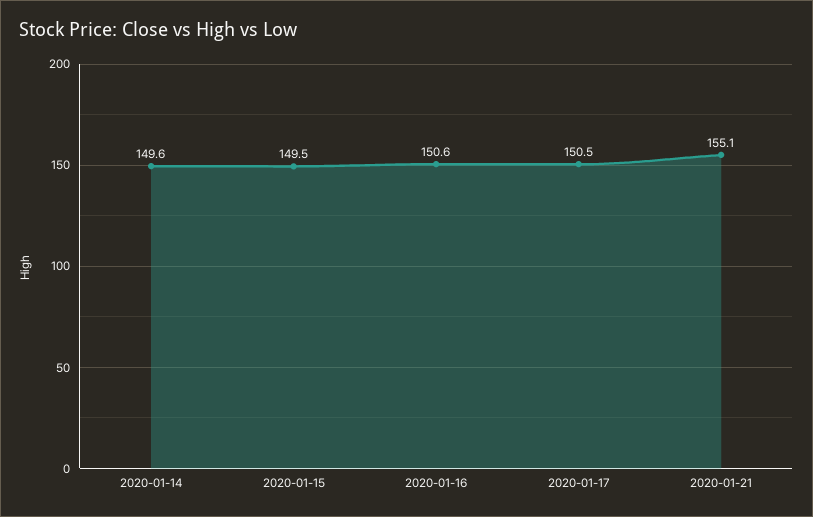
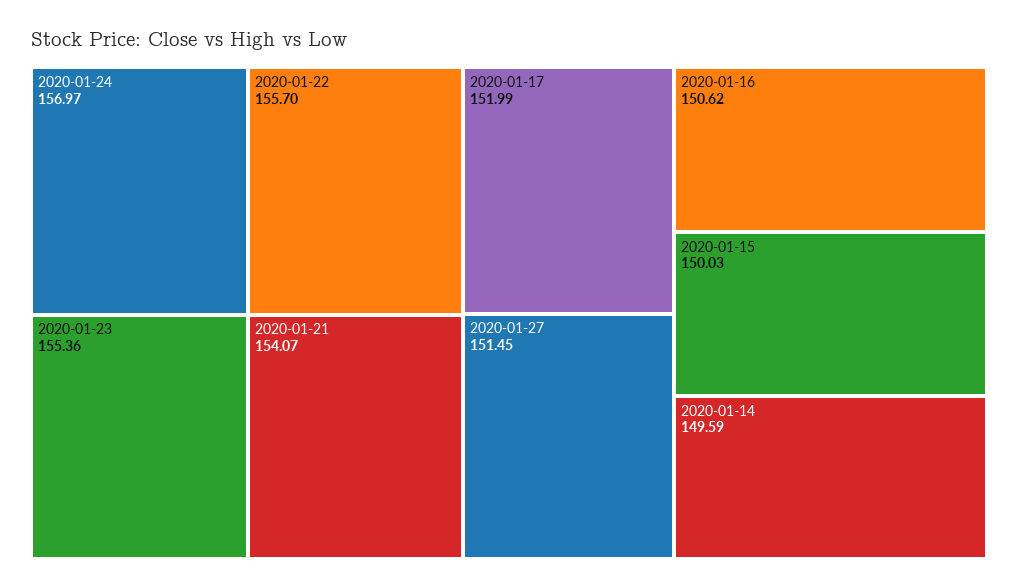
2020-01-15: 149.5 -> 150.03
2020-01-17: 150.5 -> 151.99
2020-01-21: 155.1 -> 154.07
2020-01-24: none -> 156.97
2020-01-22: none -> 155.7
2020-01-23: none -> 155.36
2020-01-27: none -> 151.45

